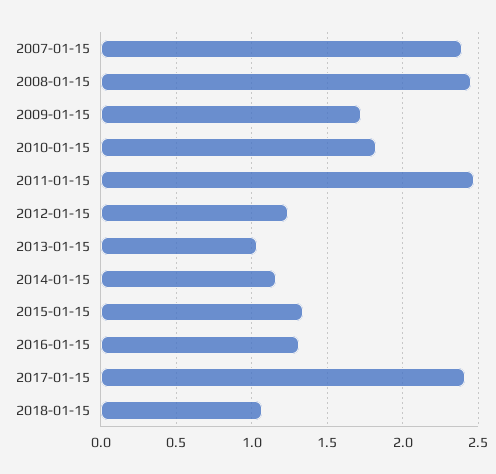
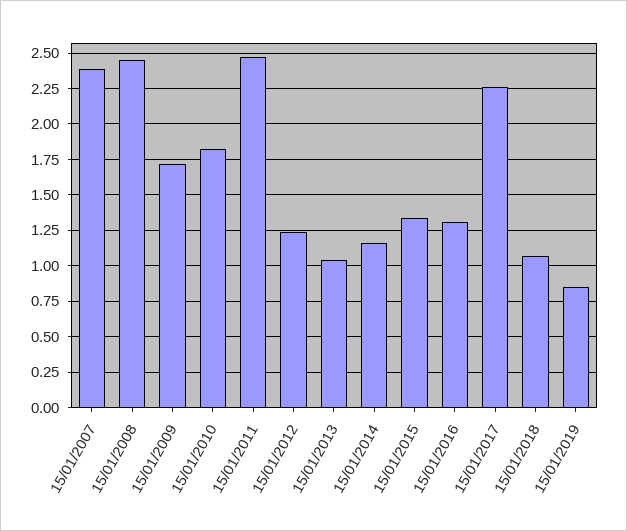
2017-01-15: 2.4 -> 2.25
15/01/2019: none -> 0.85

